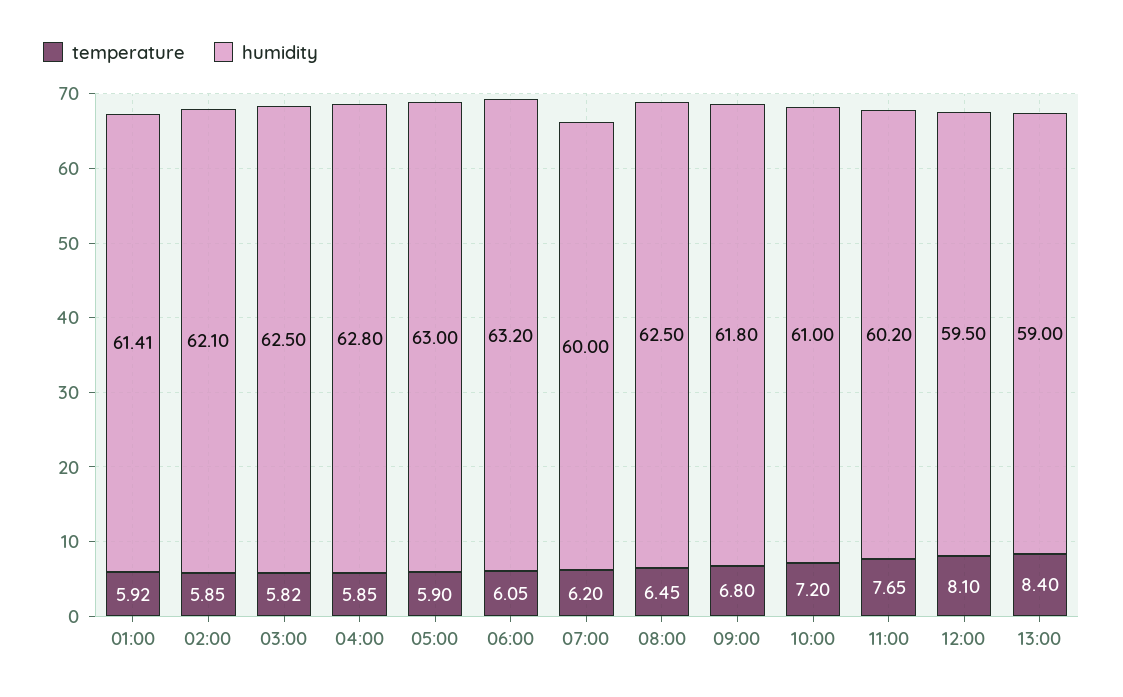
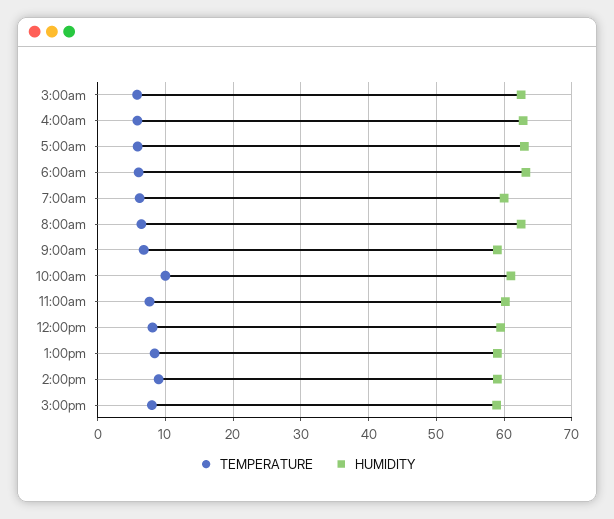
temperature, 01:00: 5.92 -> none
humidity, 01:00: 61.41 -> none
temperature, 02:00: 5.85 -> none
humidity, 02:00: 62.1 -> none
humidity, 09:00: 61.8 -> 59
temperature, 10:00: 7.2 -> 10
temperature, 2:00pm: none -> 9
humidity, 2:00pm: none -> 59
temperature, 3:00pm: none -> 8
humidity, 3:00pm: none -> 59

